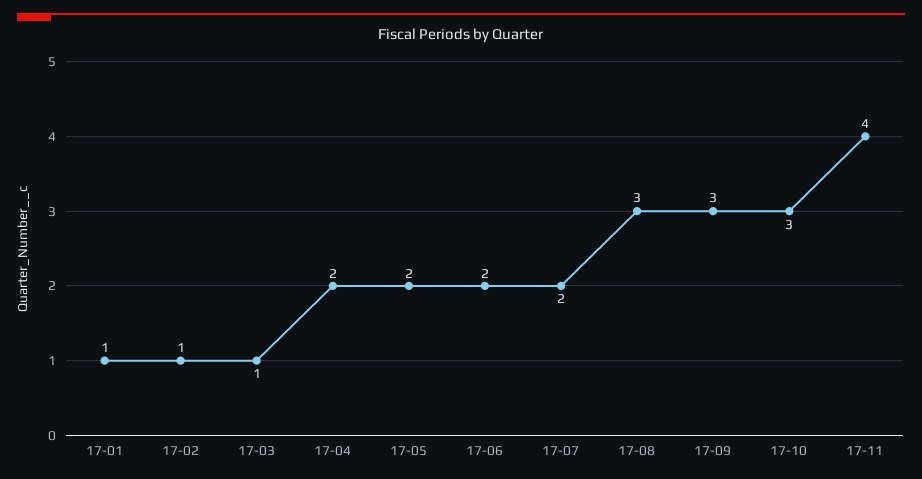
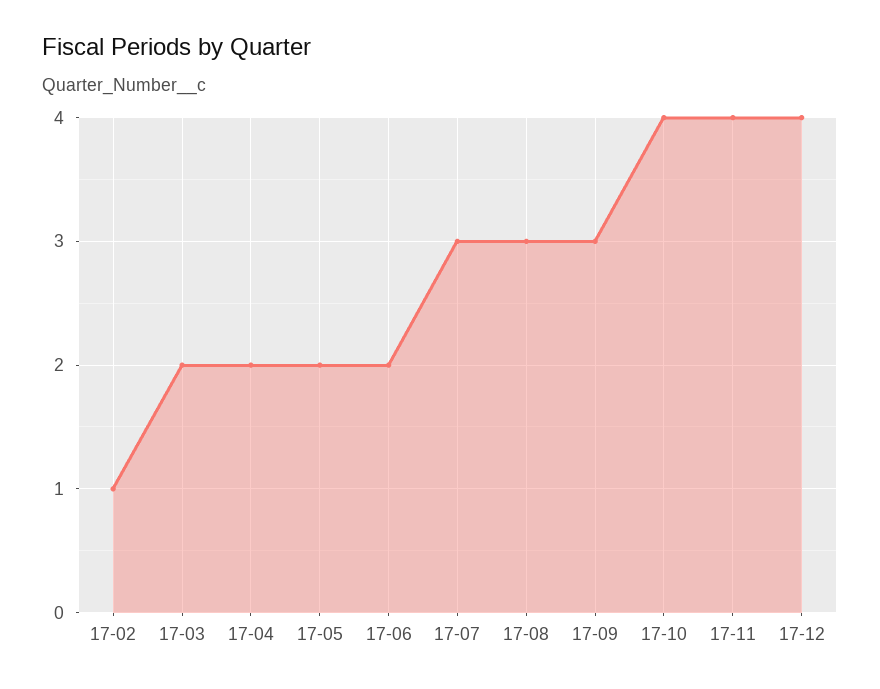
17-01: 1 -> none
17-03: 1 -> 2
17-07: 2 -> 3
17-10: 3 -> 4
17-12: none -> 4

